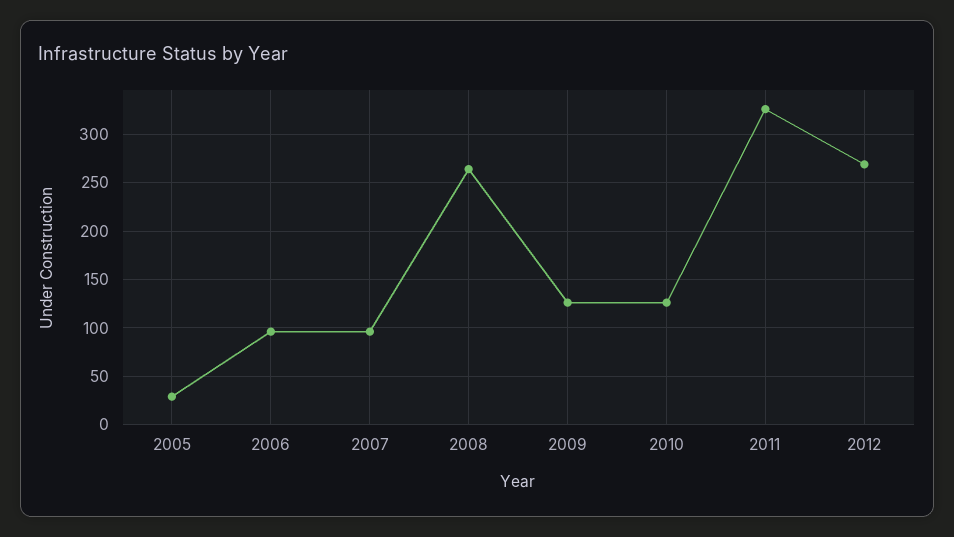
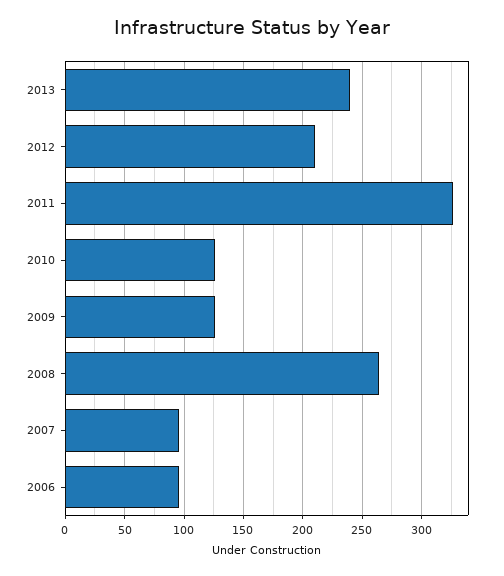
2005: 30 -> none
2012: 270 -> 210
2013: none -> 240

